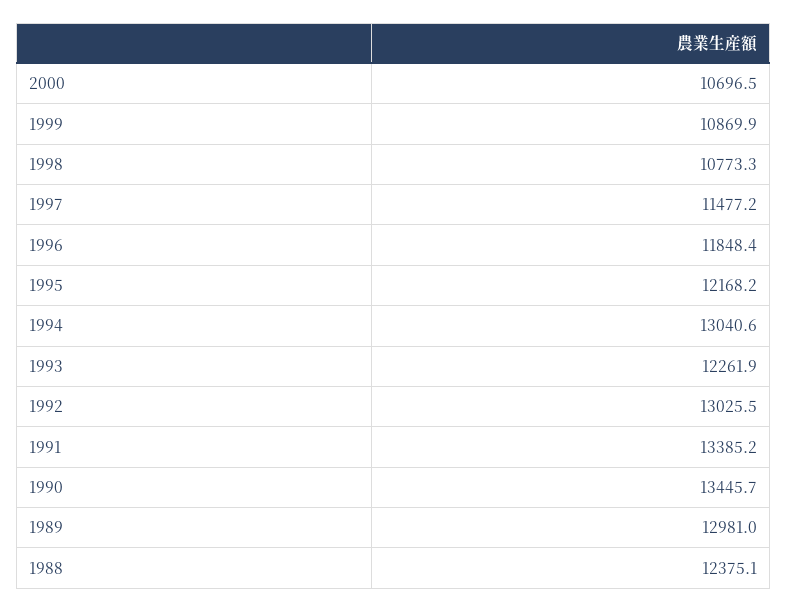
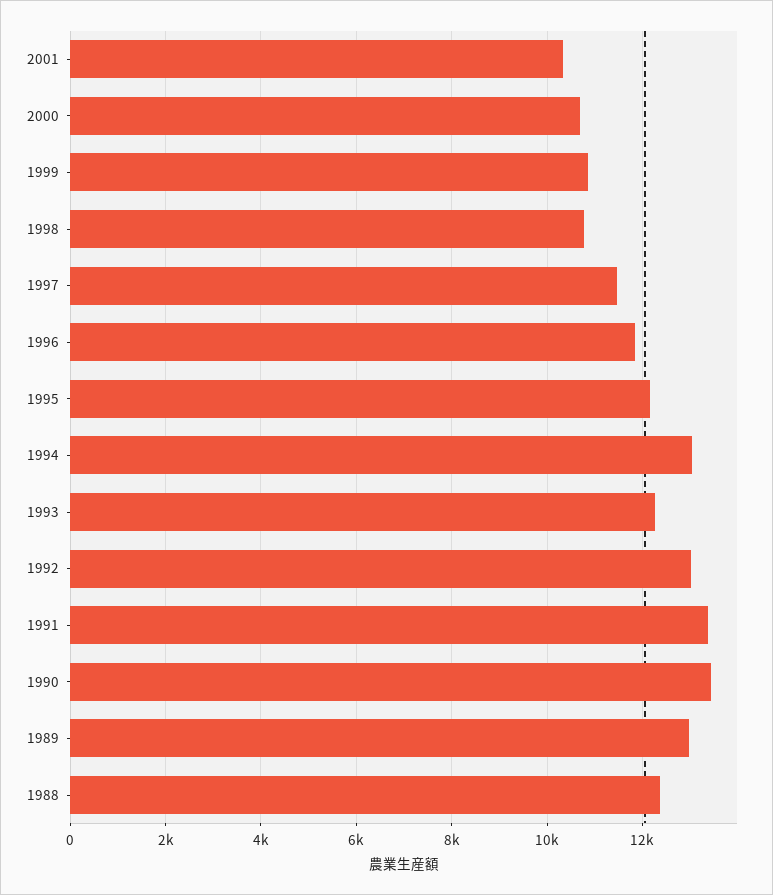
2001: none -> 10400

